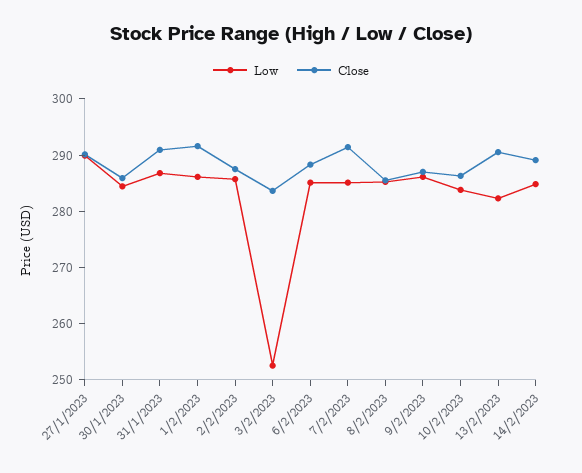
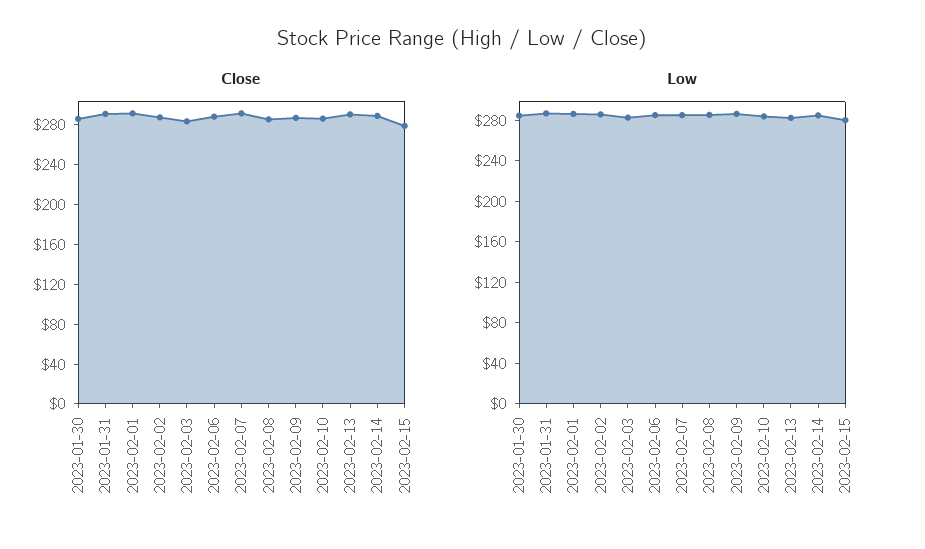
Low, 27/1/2023: 290 -> none
Close, 27/1/2023: 290 -> none
Low, 3/2/2023: 252 -> 280
Close, 2023-02-15: none -> 280
Low, 2023-02-15: none -> 280

